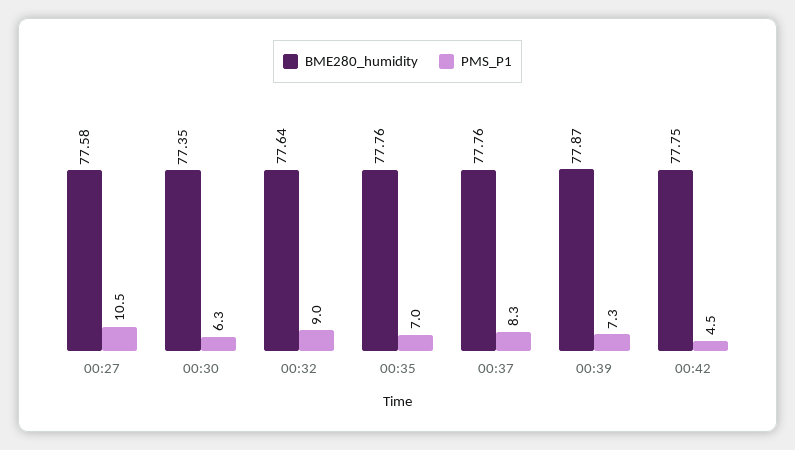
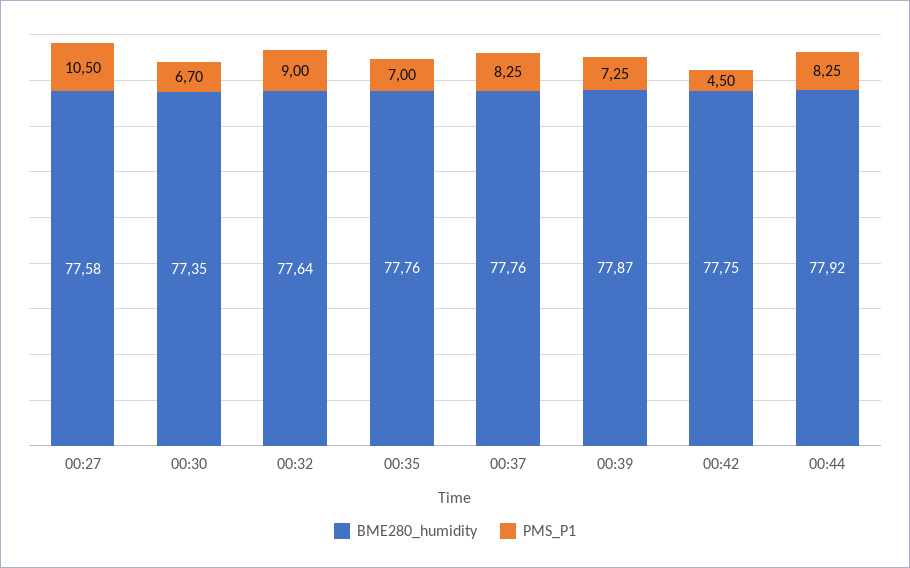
PMS_P1, 00:30: 6.3 -> 6.7
BME280_humidity, 00:44: none -> 77.92
PMS_P1, 00:44: none -> 8.25

